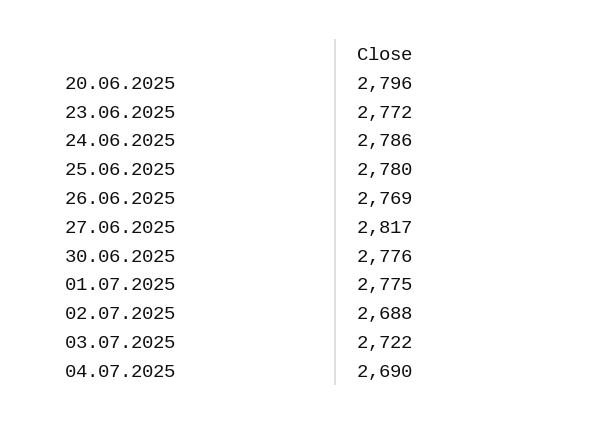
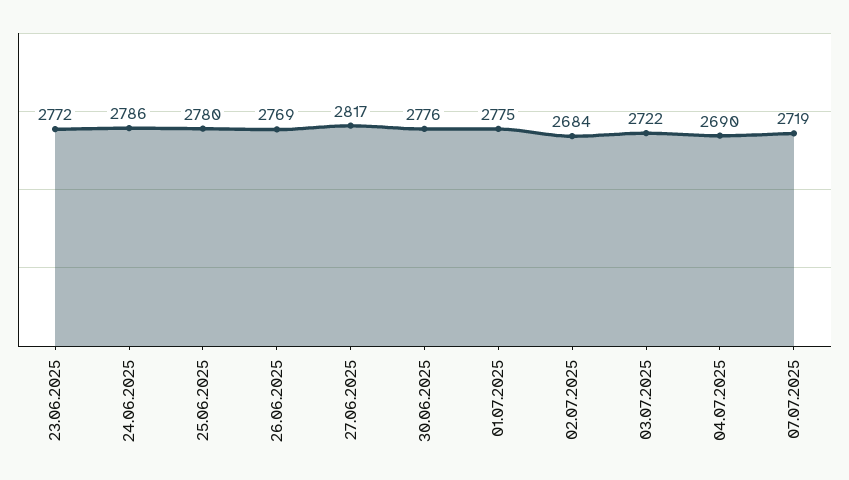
20.06.2025: 2796 -> none
02.07.2025: 2688 -> 2684
07.07.2025: none -> 2719

